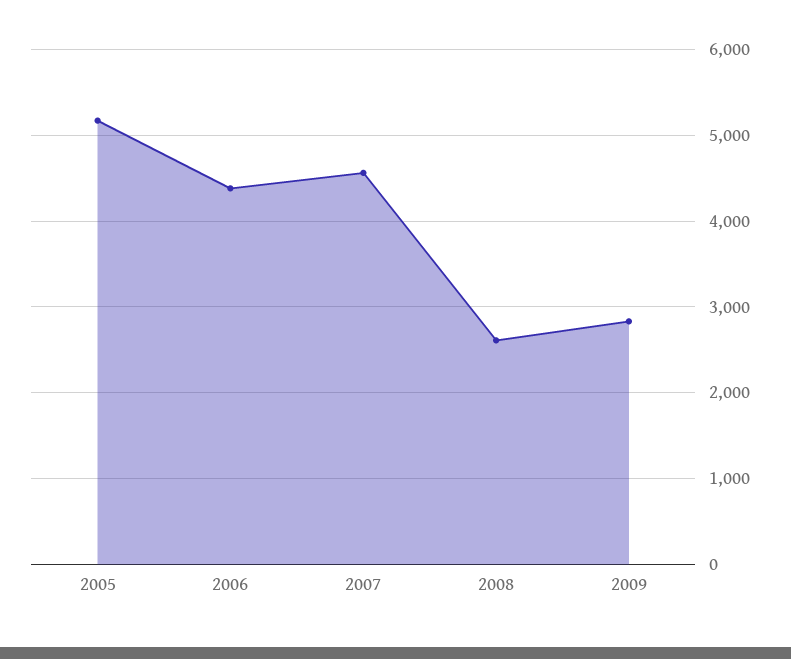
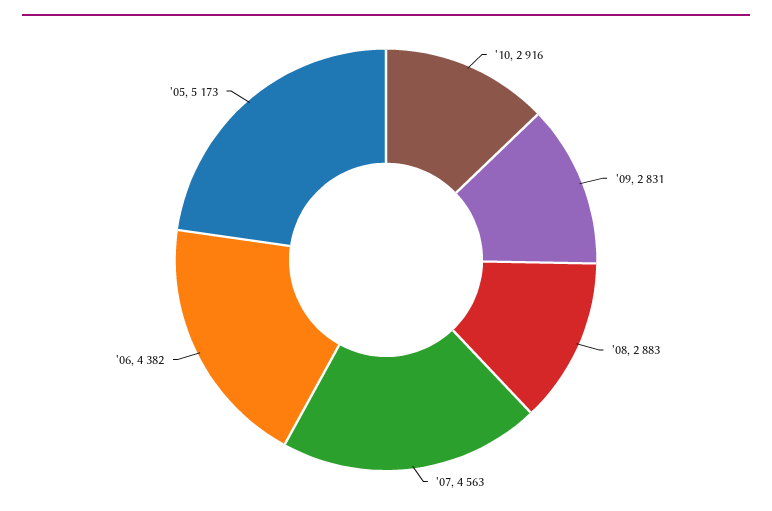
2008: 2600 -> 2883
'10: none -> 2916

